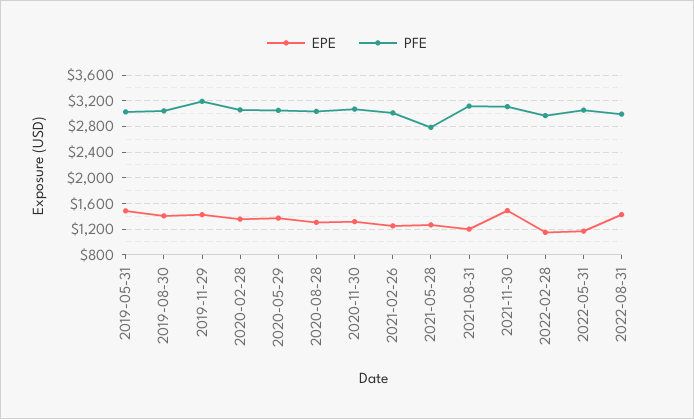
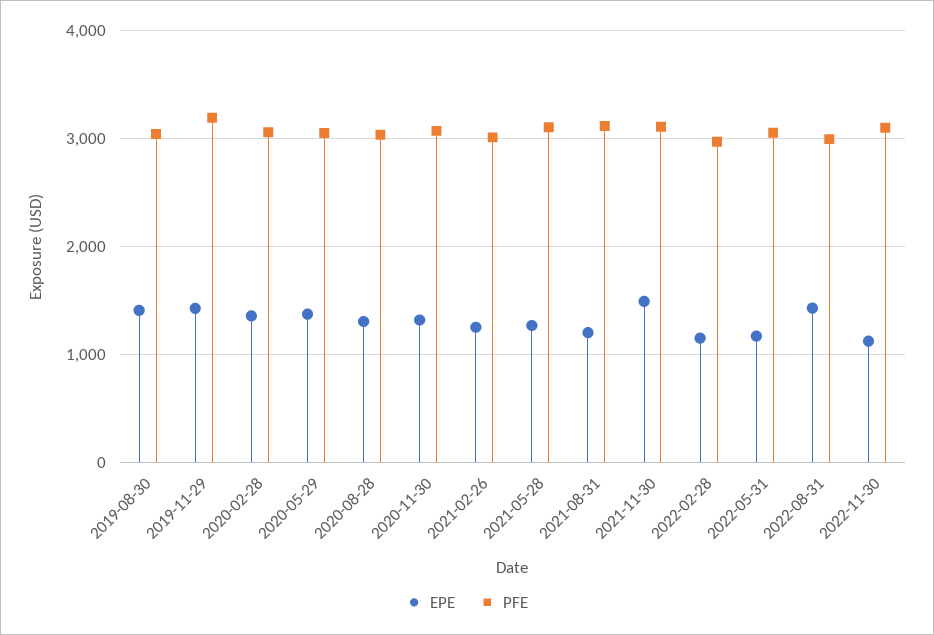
EPE, 2019-05-31: 1500 -> none
PFE, 2019-05-31: 3000 -> none
PFE, 2021-05-28: 2800 -> 3100
EPE, 2022-11-30: none -> 1100
PFE, 2022-11-30: none -> 3100

